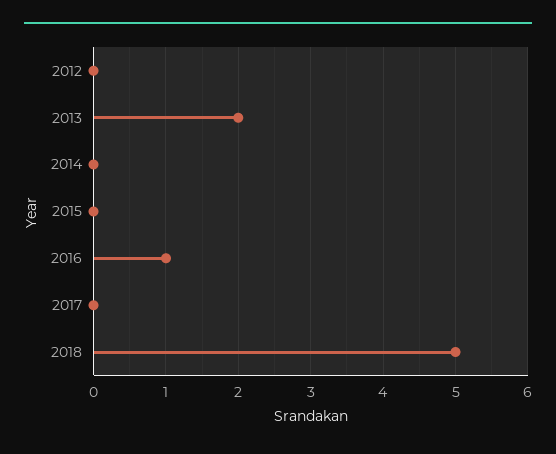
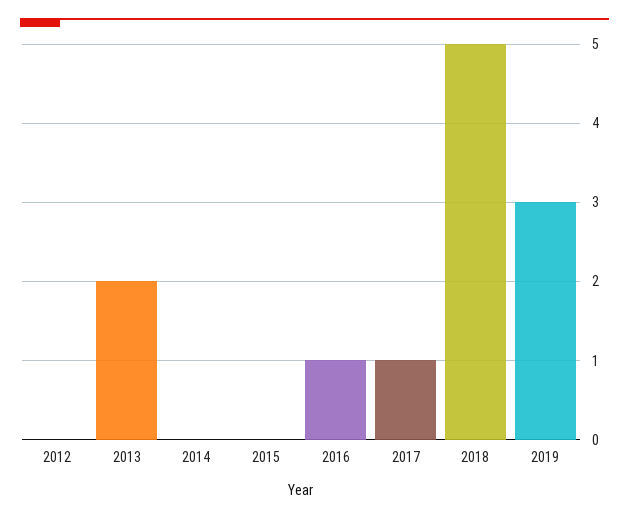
2017: 0 -> 1
2019: none -> 3

